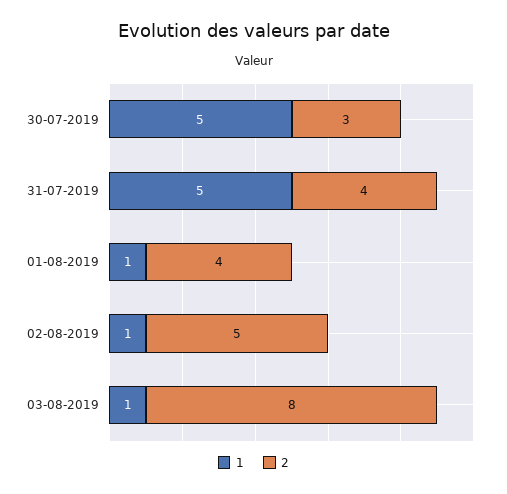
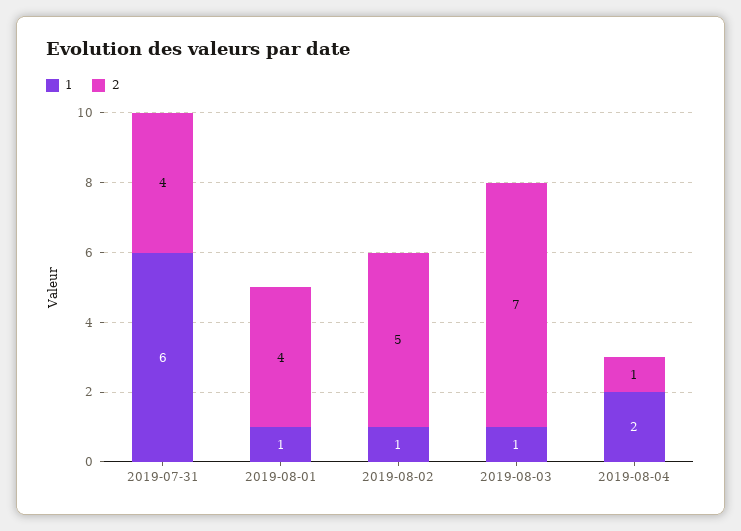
1, 30-07-2019: 5 -> none
2, 30-07-2019: 3 -> none
1, 31-07-2019: 5 -> 6
2, 03-08-2019: 8 -> 7
1, 2019-08-04: none -> 2
2, 2019-08-04: none -> 1

